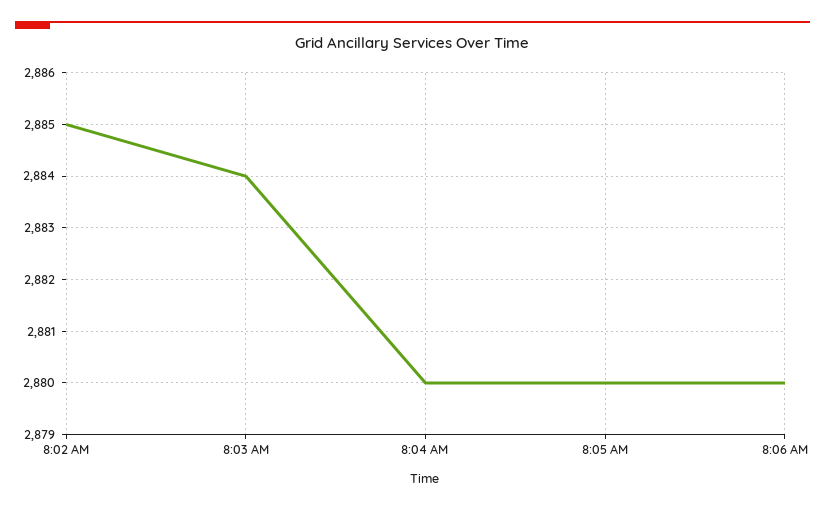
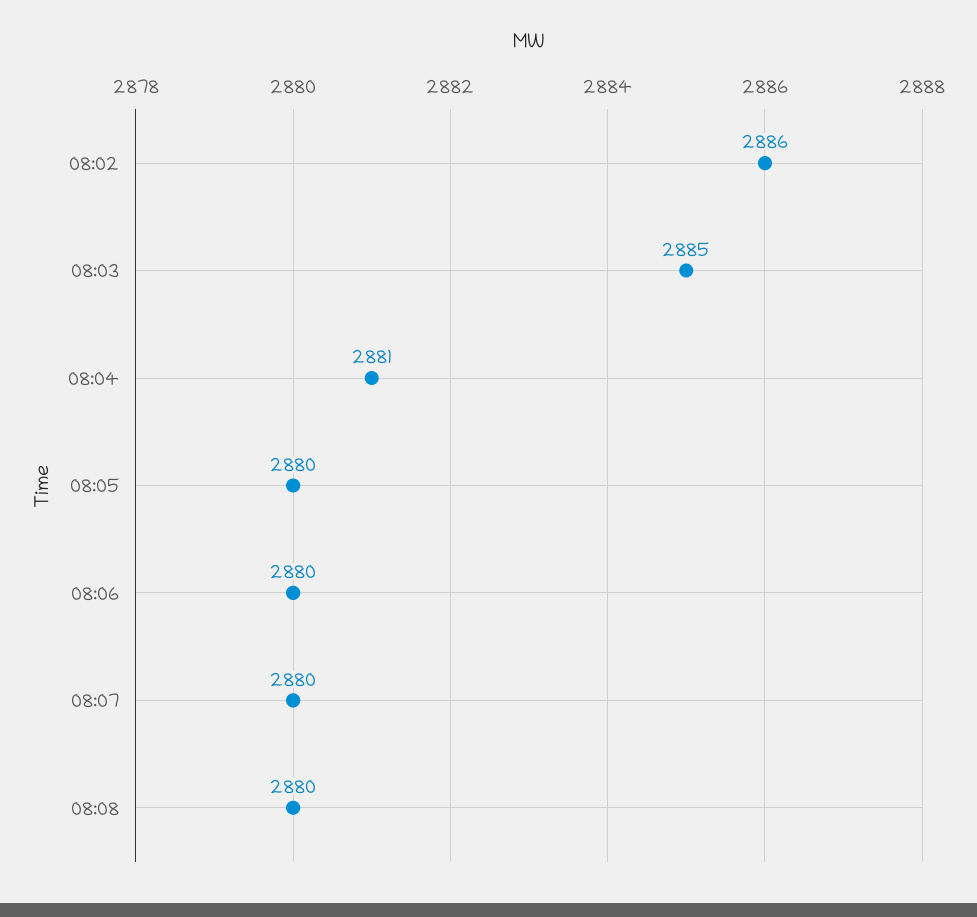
8:02 AM: 2885 -> 2886
8:03 AM: 2884 -> 2885
8:04 AM: 2880 -> 2881
08:07: none -> 2880
08:08: none -> 2880

